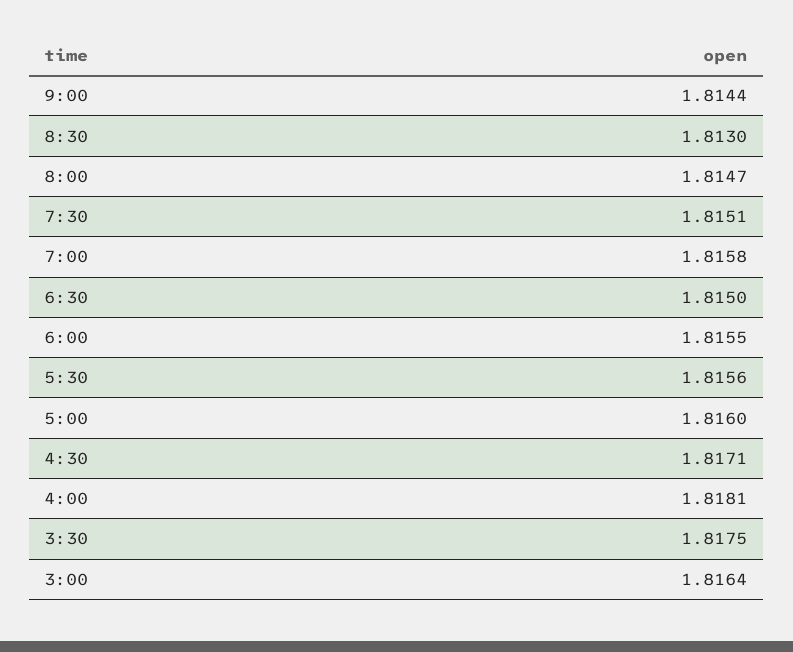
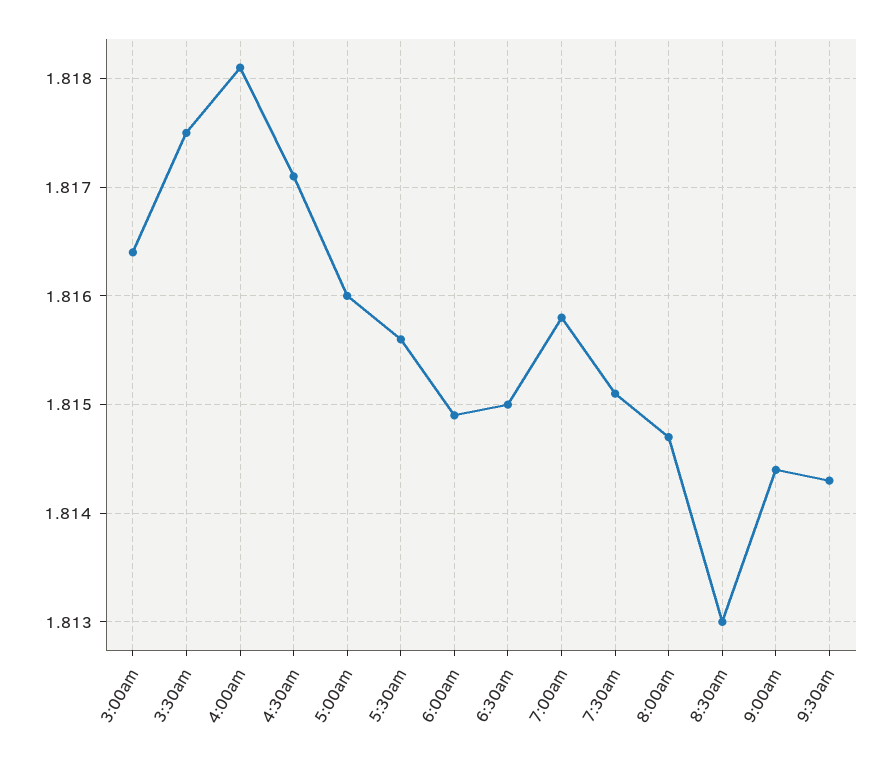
6:00: 1.8155 -> 1.8149
9:30am: none -> 1.8143

